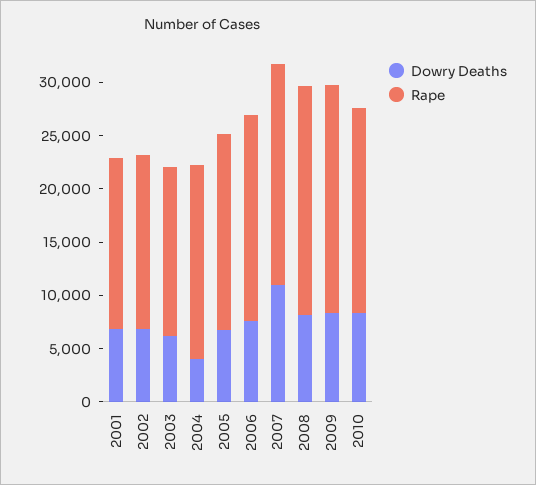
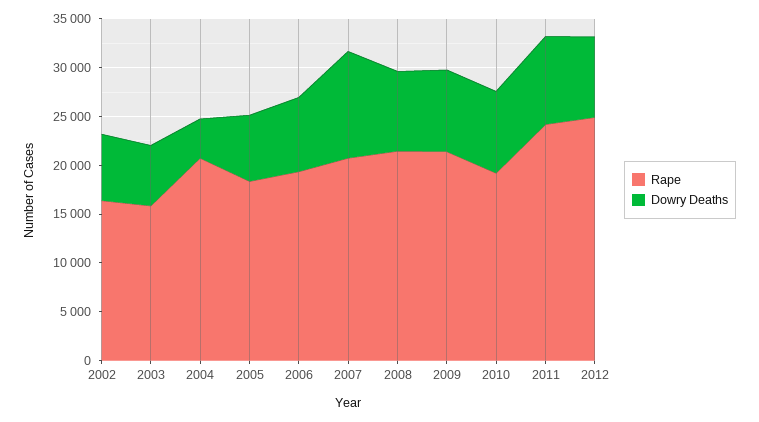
Dowry Deaths, 2001: 7000 -> none
Rape, 2001: 16000 -> none
Rape, 2004: 18000 -> 21000
Rape, 2011: none -> 24000
Dowry Deaths, 2011: none -> 9000
Rape, 2012: none -> 25000
Dowry Deaths, 2012: none -> 8000

